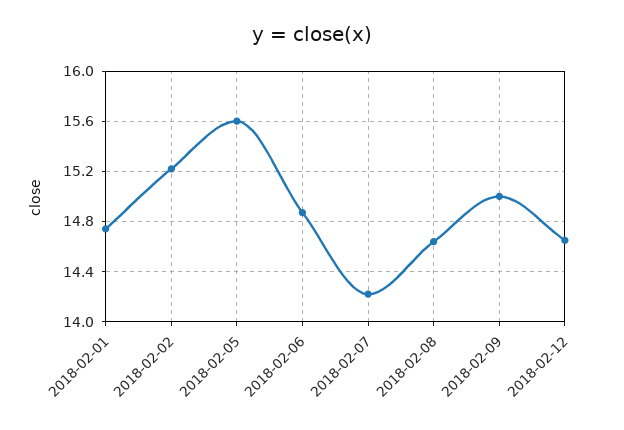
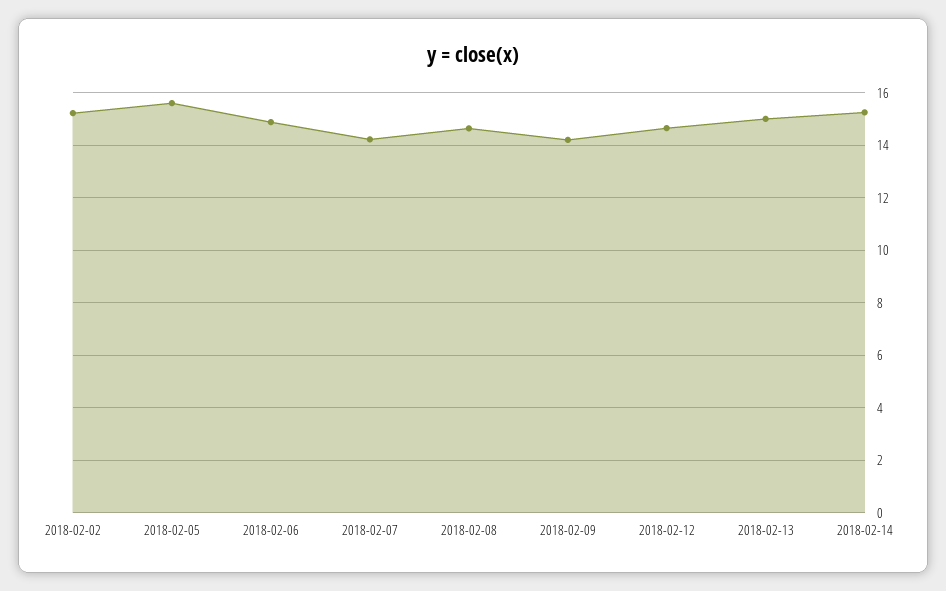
2018-02-01: 14.75 -> none
2018-02-09: 15 -> 14.25
2018-02-13: none -> 15
2018-02-14: none -> 15.25

